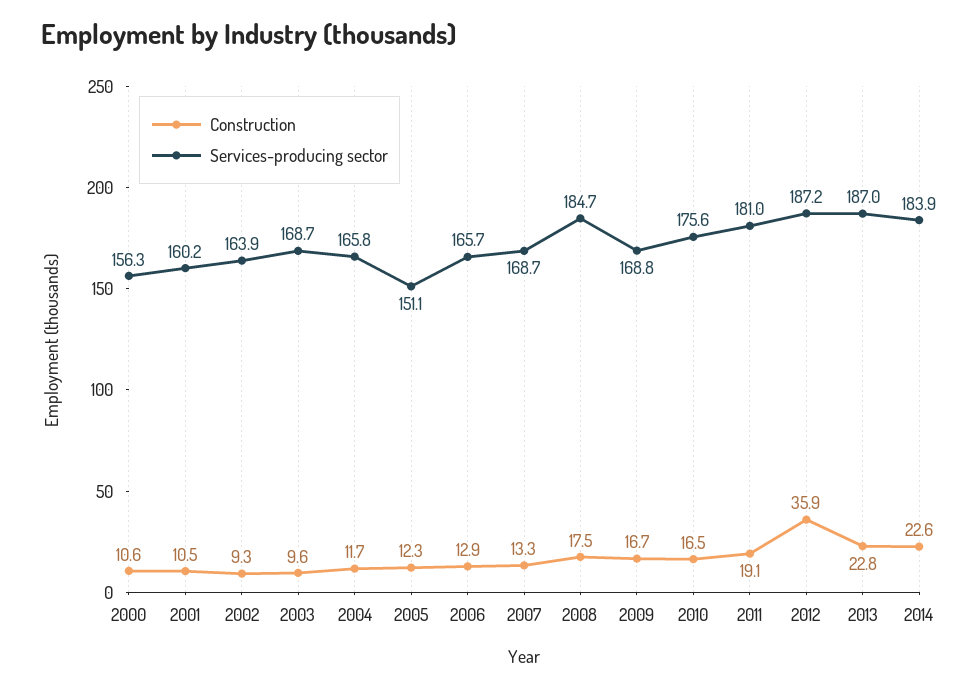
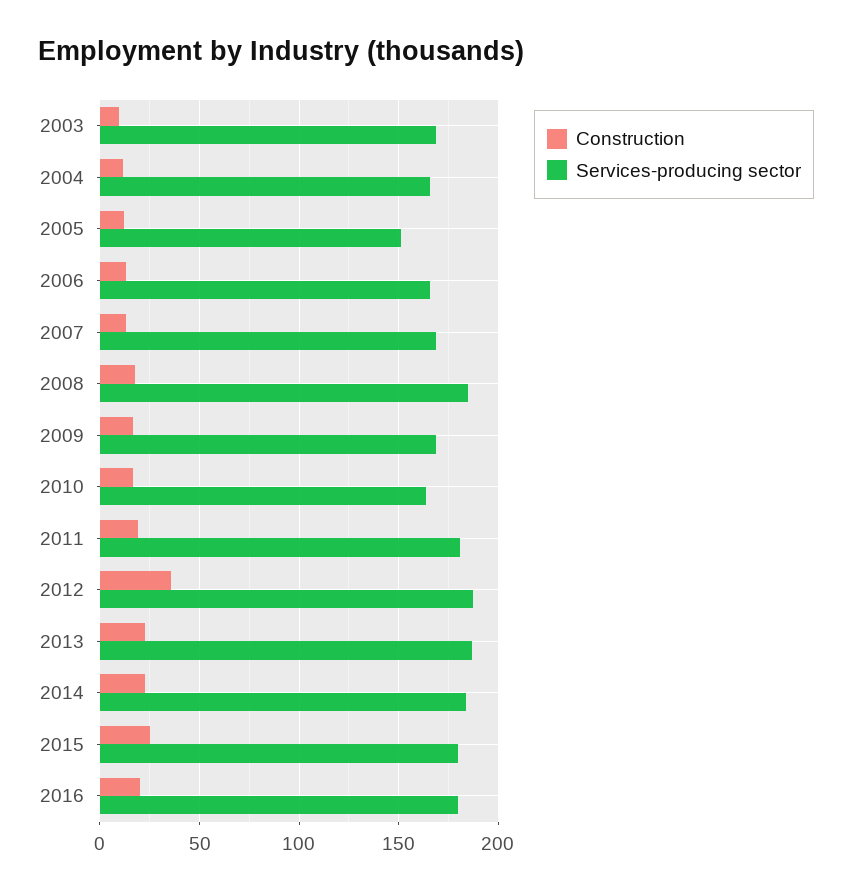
Construction, 2000: 10.6 -> none
Services-producing sector, 2000: 156.3 -> none
Construction, 2001: 10.5 -> none
Services-producing sector, 2001: 160.2 -> none
Construction, 2002: 9.3 -> none
Services-producing sector, 2002: 163.9 -> none
Services-producing sector, 2010: 175.6 -> 165
Construction, 2015: none -> 25
Services-producing sector, 2015: none -> 180
Construction, 2016: none -> 20
Services-producing sector, 2016: none -> 180

